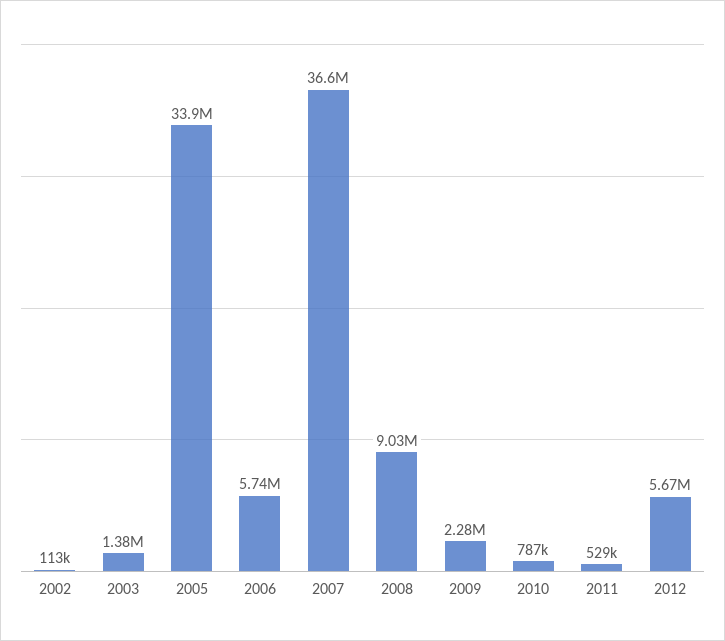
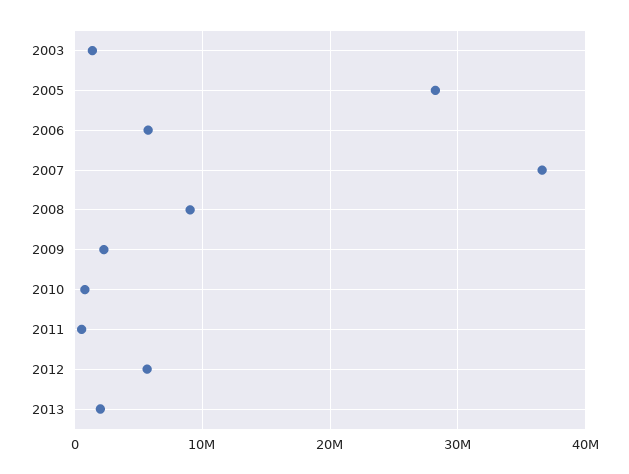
2002: 113000 -> none
2005: 33900000 -> 28000000
2013: none -> 2000000

